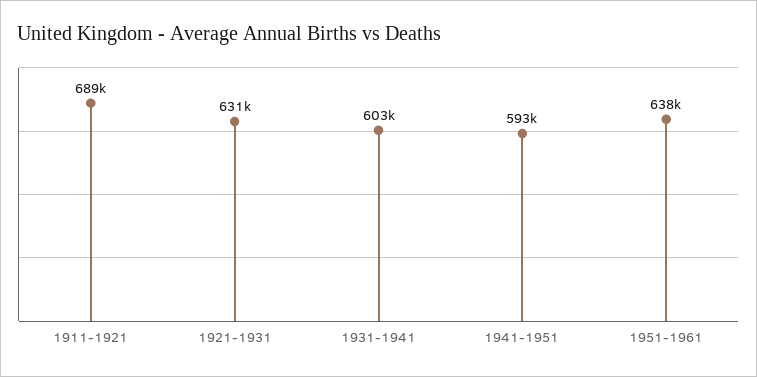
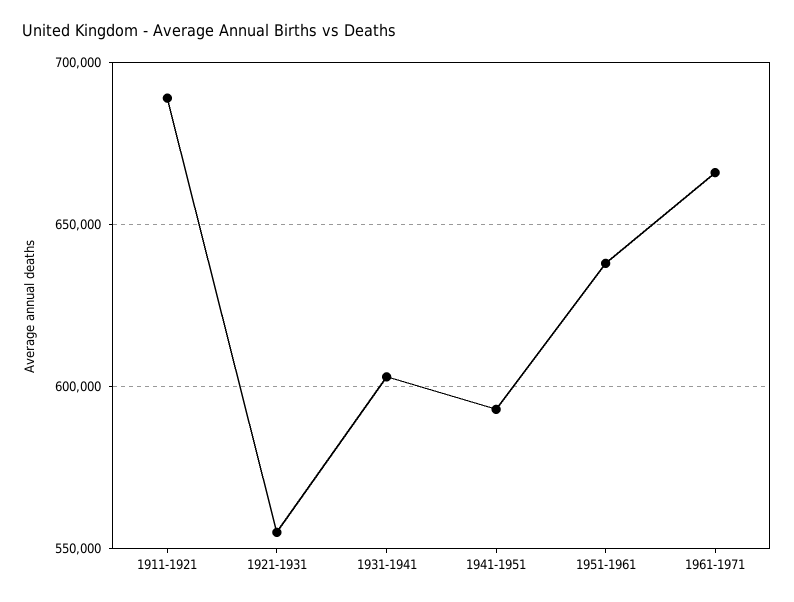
1921-1931: 631000 -> 555000
1961-1971: none -> 665000

